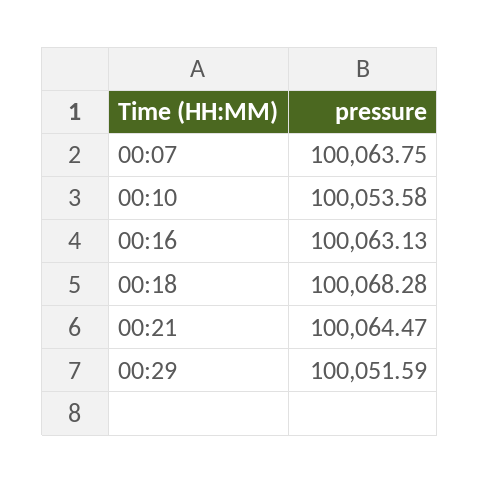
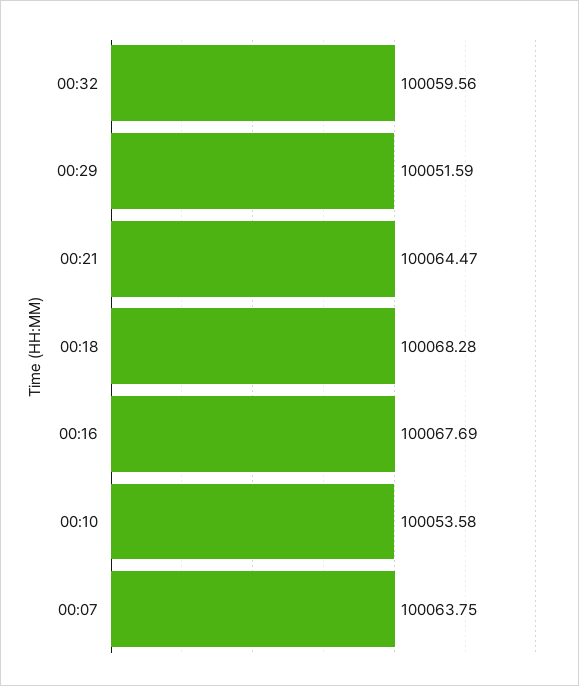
00:16: 100063.13 -> 100067.69
00:32: none -> 100059.56

